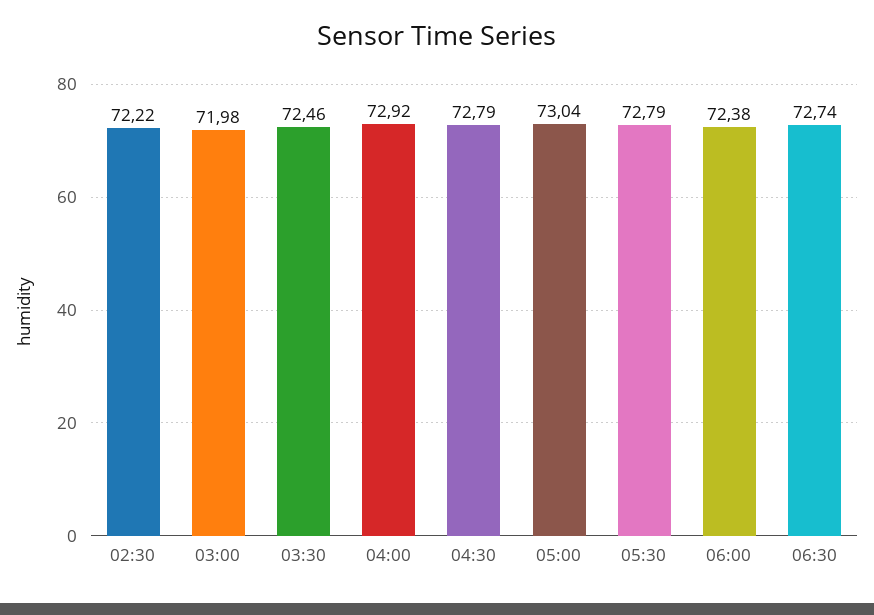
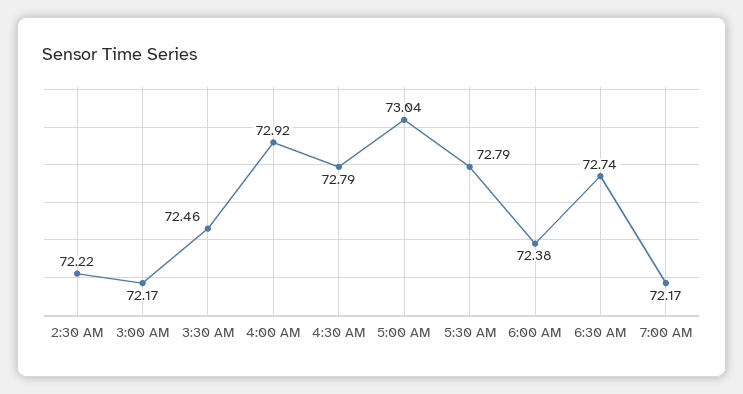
03:00: 71.98 -> 72.17
7:00 AM: none -> 72.17

